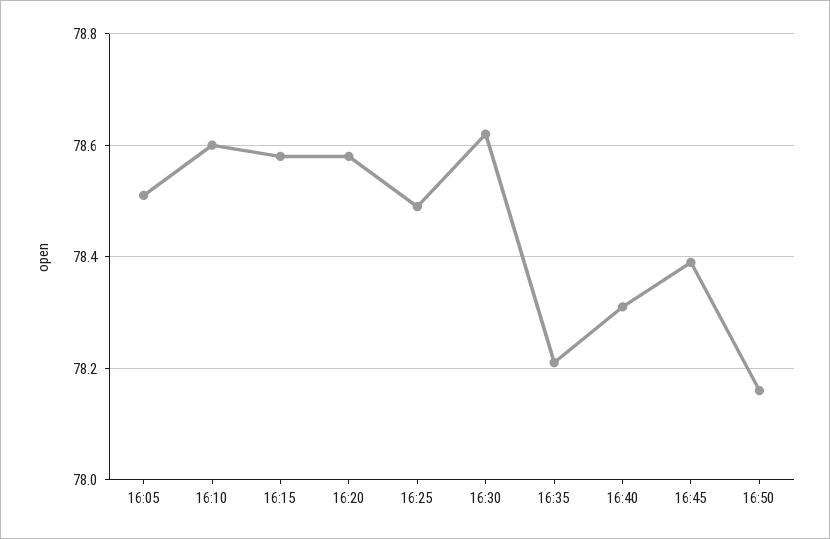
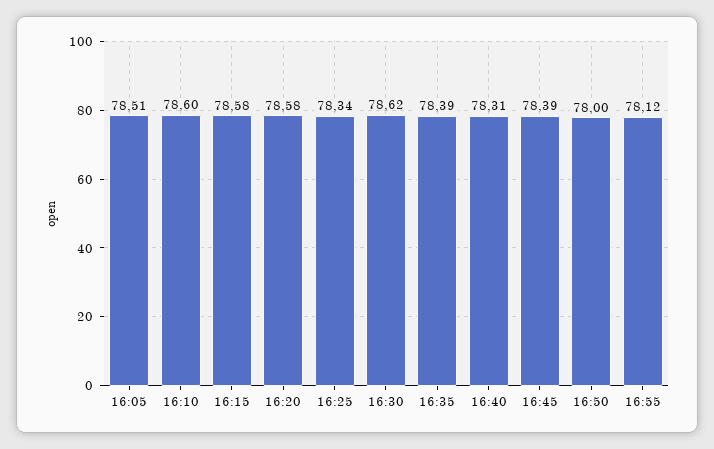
16:25: 78.5 -> 78.34
16:35: 78.2 -> 78.39
16:50: 78.15 -> 78
16:55: none -> 78.12

